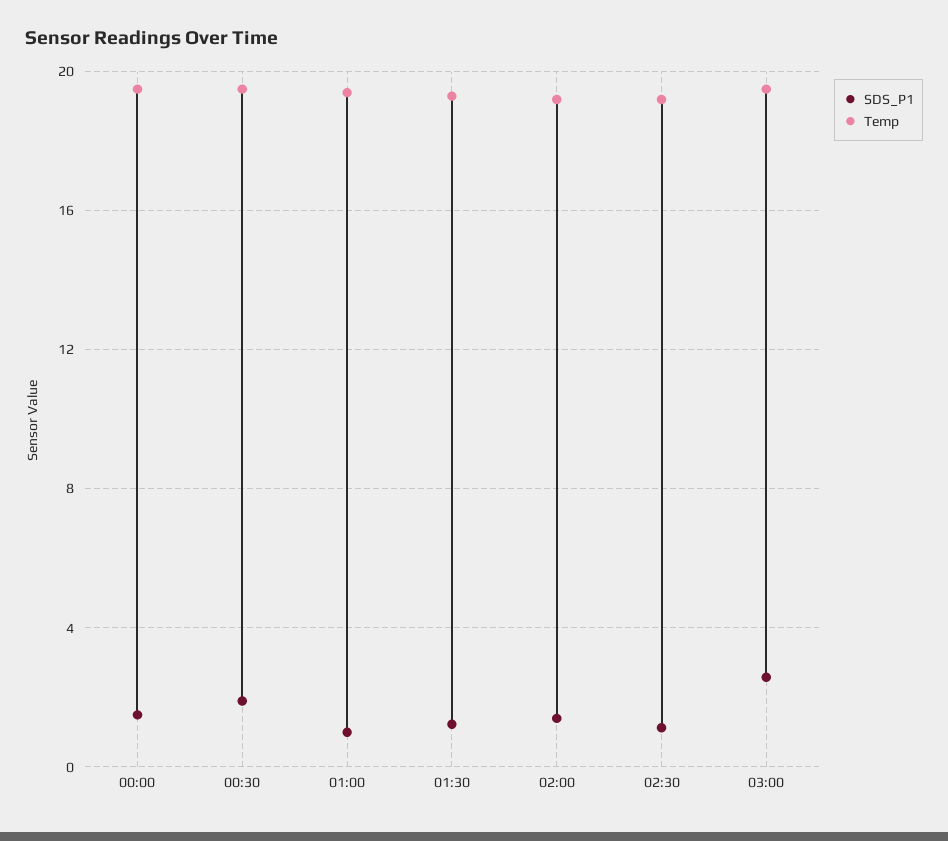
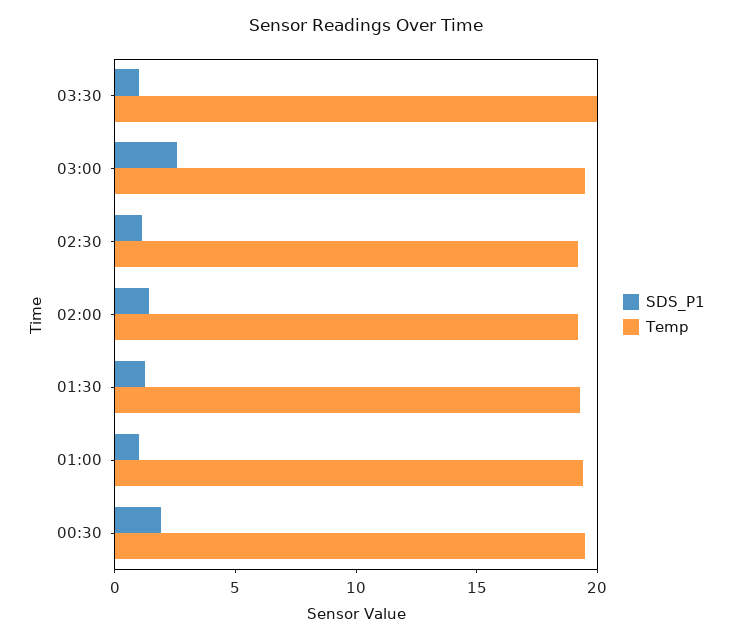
SDS_P1, 00:00: 1.5 -> none
Temp, 00:00: 19.5 -> none
SDS_P1, 03:30: none -> 1
Temp, 03:30: none -> 20

